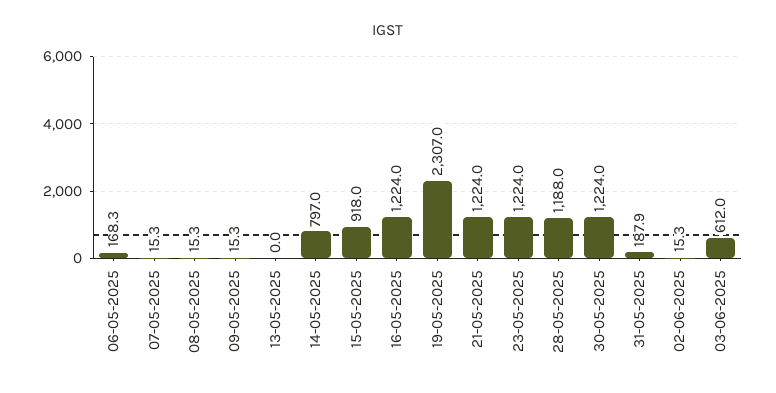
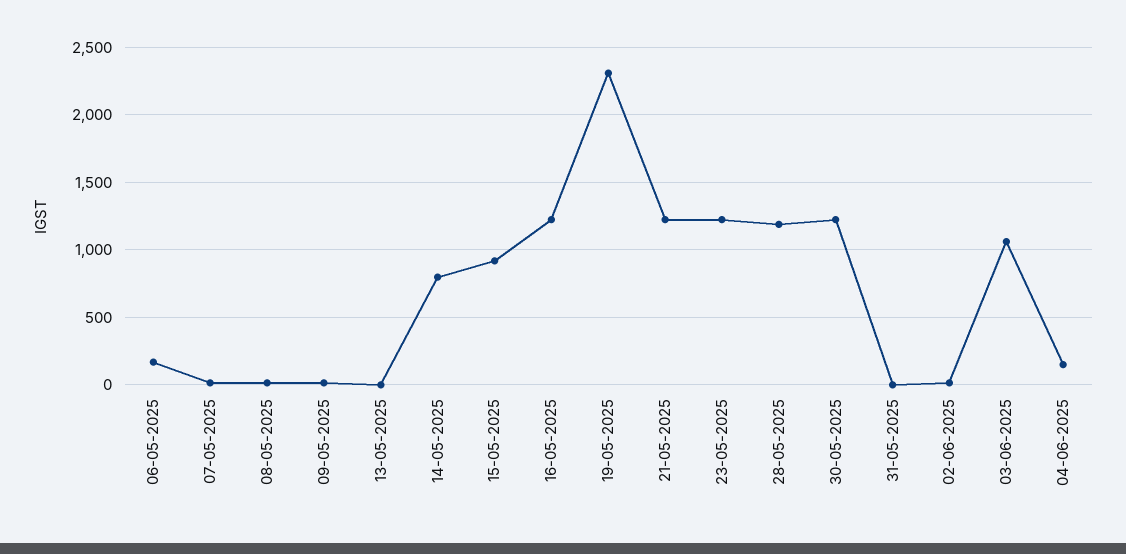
31-05-2025: 187.9 -> 0
03-06-2025: 612 -> 1050
04-06-2025: none -> 150

